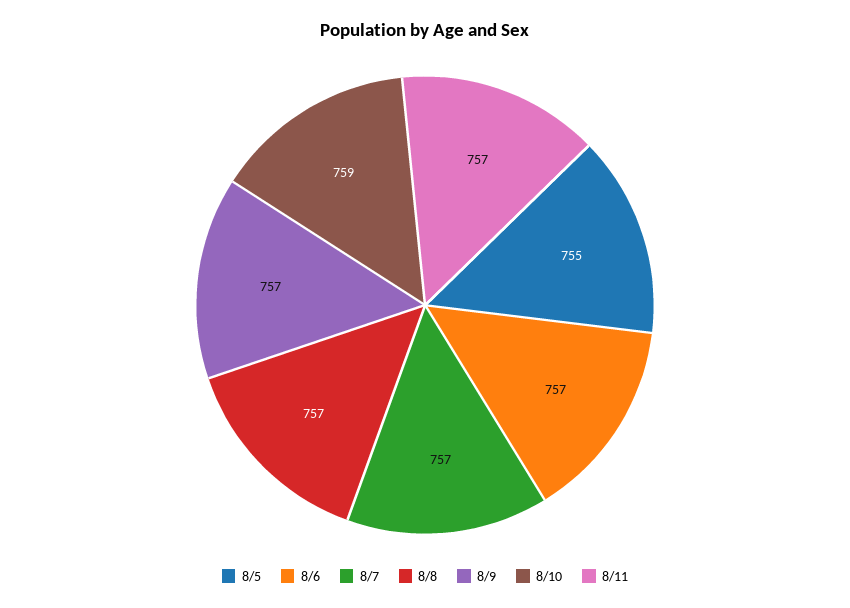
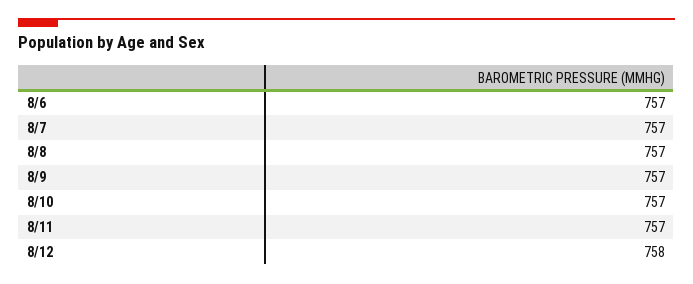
8/5: 755 -> none
8/10: 759 -> 757
8/12: none -> 758

